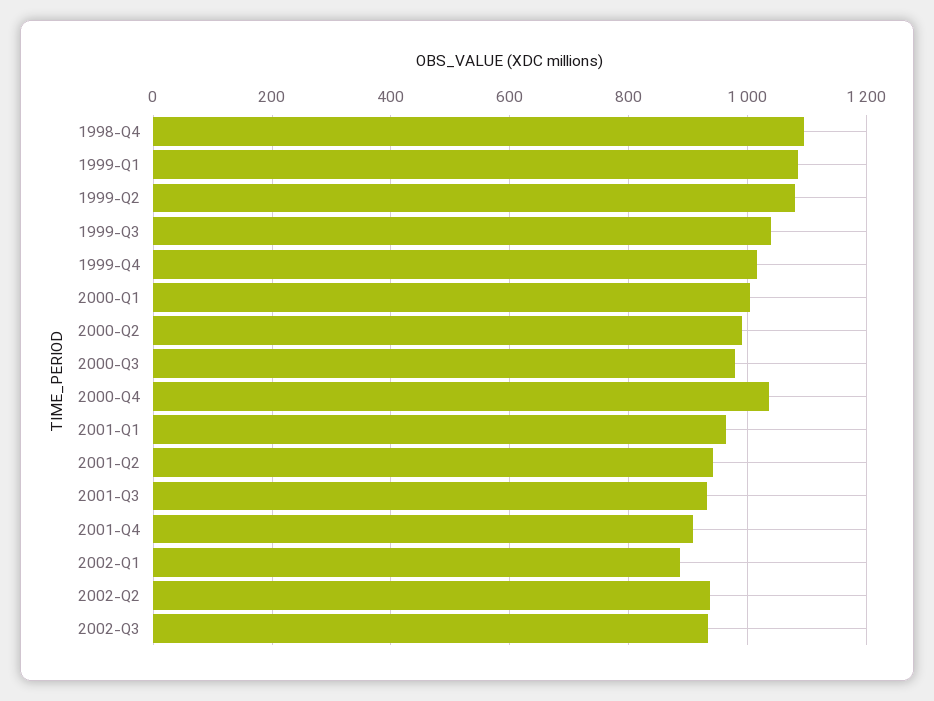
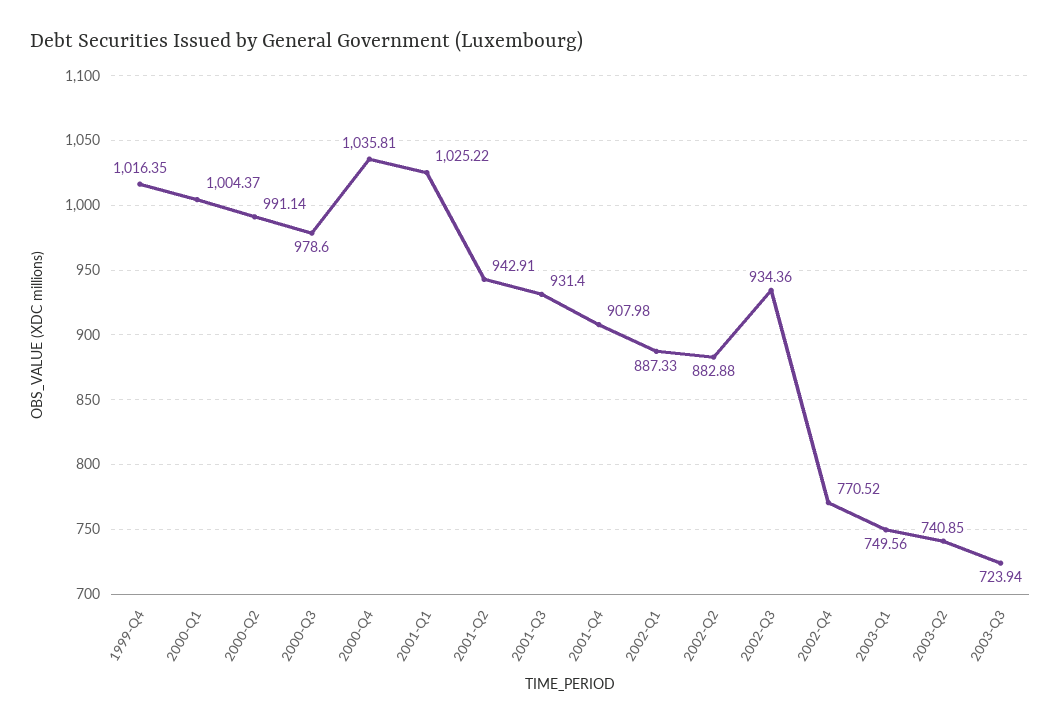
1998-Q4: 1100 -> none
1999-Q1: 1080 -> none
1999-Q2: 1080 -> none
1999-Q3: 1040 -> none
2001-Q1: 960 -> 1025.22
2002-Q2: 940 -> 882.88
2002-Q4: none -> 770.52
2003-Q1: none -> 749.56
2003-Q2: none -> 740.85
2003-Q3: none -> 723.94

